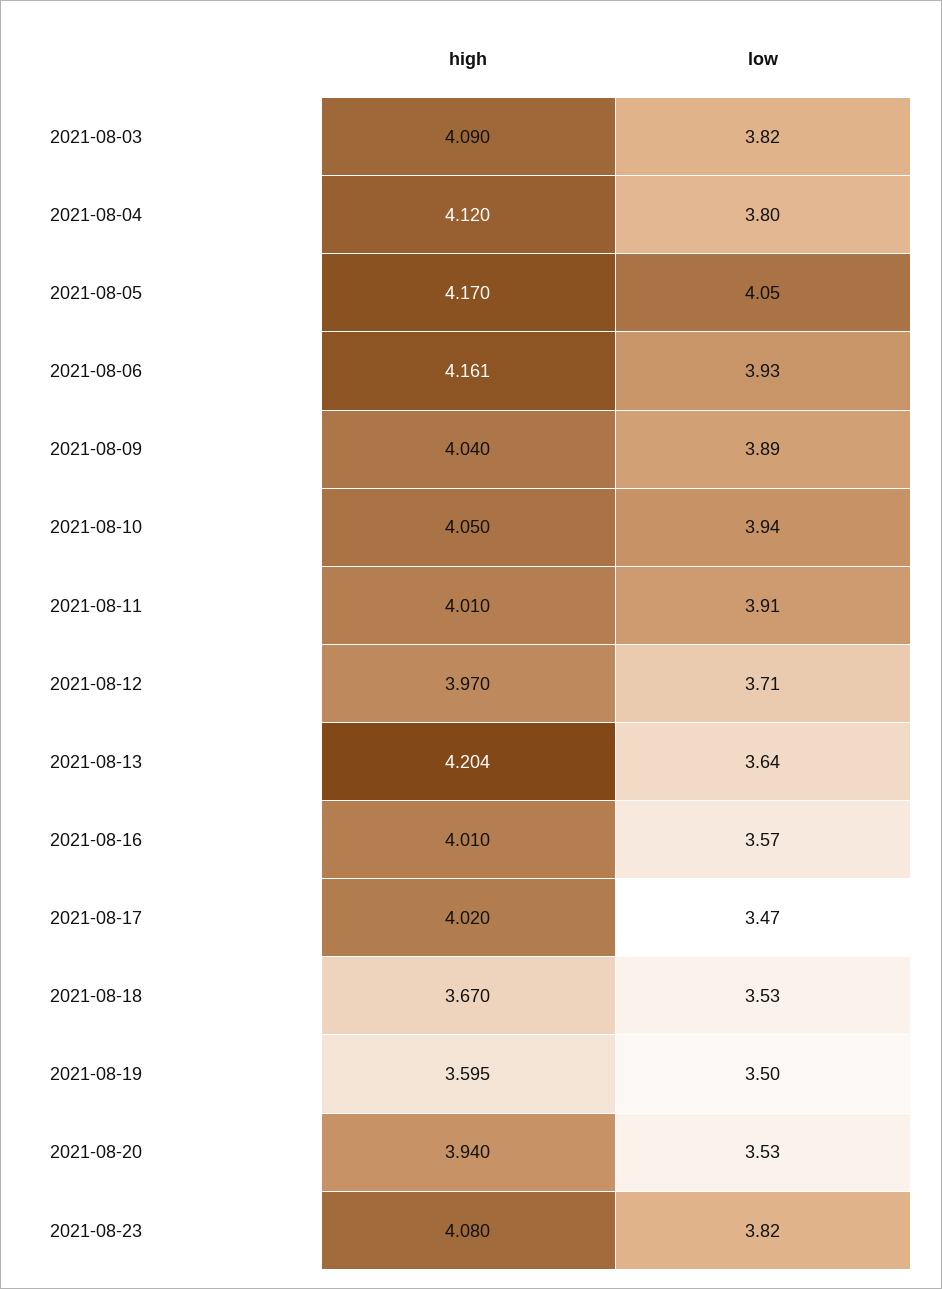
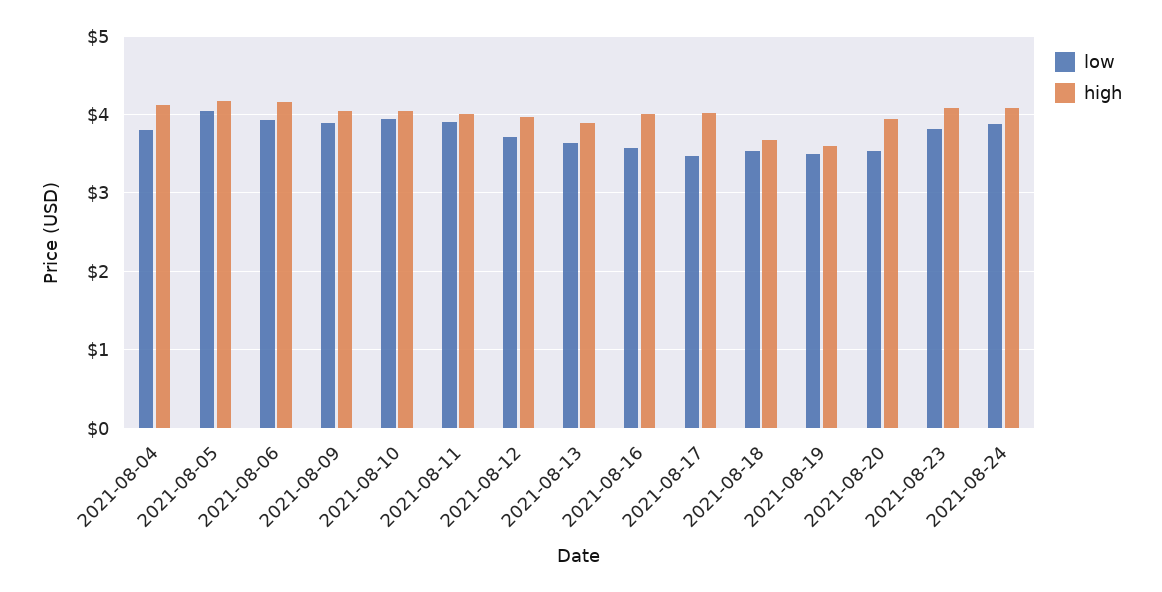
high, 2021-08-03: 4.09 -> none
low, 2021-08-03: 3.82 -> none
high, 2021-08-13: 4.204 -> 3.9
low, 2021-08-24: none -> 3.9
high, 2021-08-24: none -> 4.1

